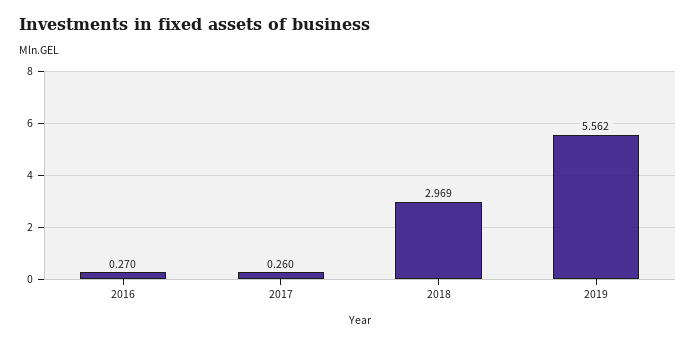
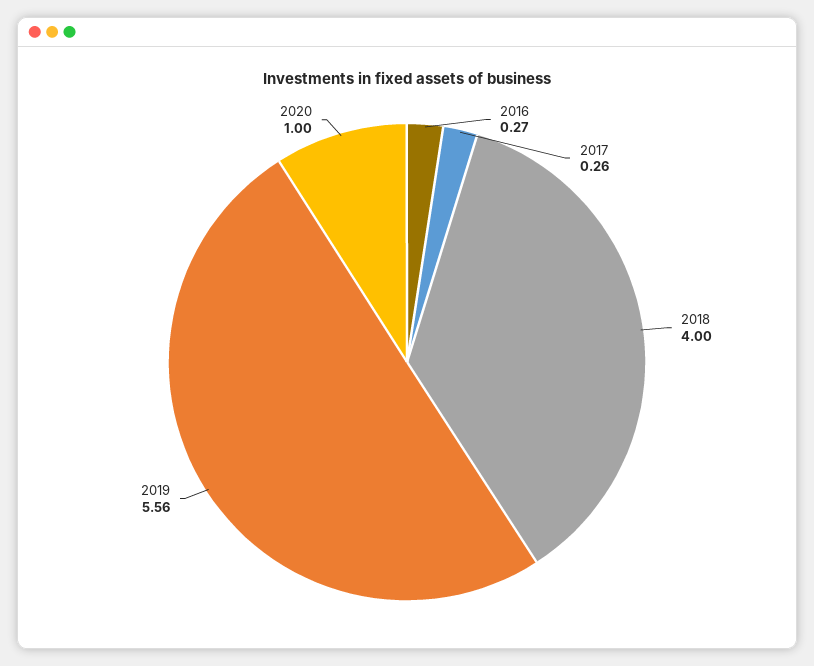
2018: 2.969 -> 4
2020: none -> 1

